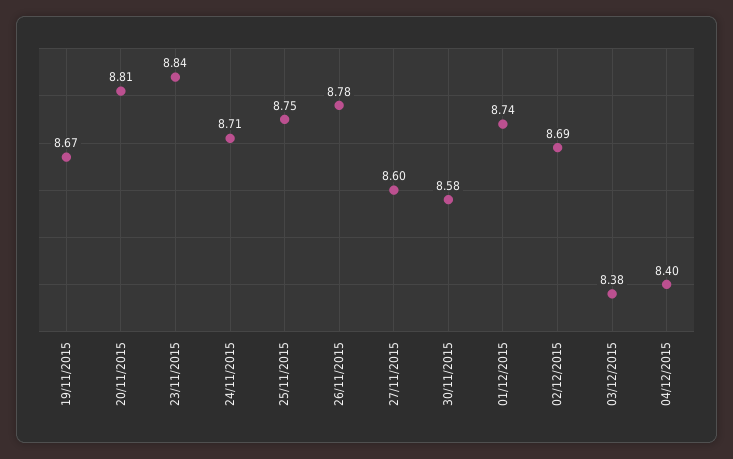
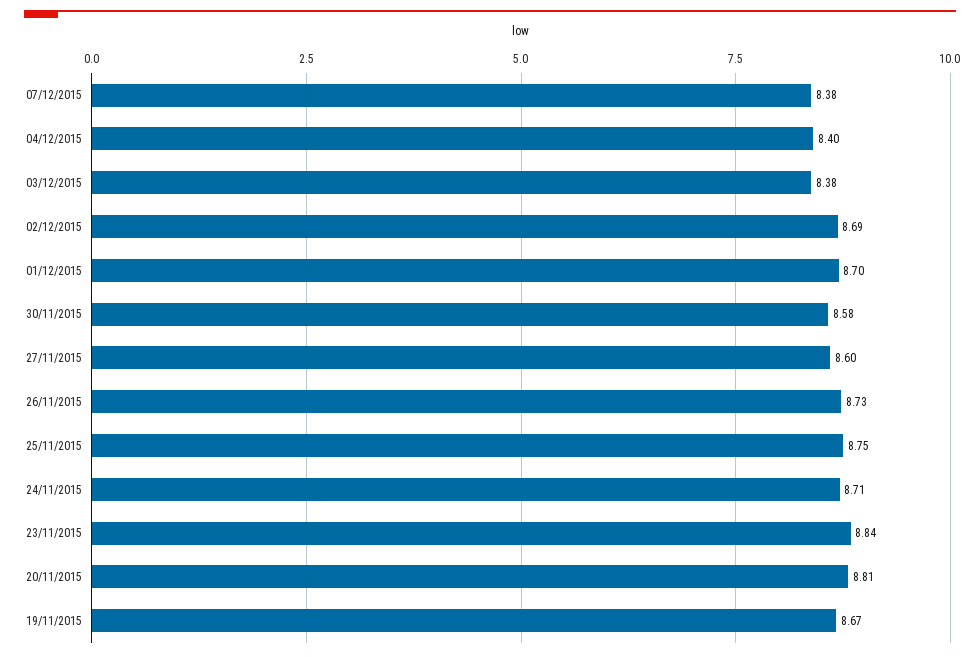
26/11/2015: 8.78 -> 8.73
01/12/2015: 8.74 -> 8.7
07/12/2015: none -> 8.38

